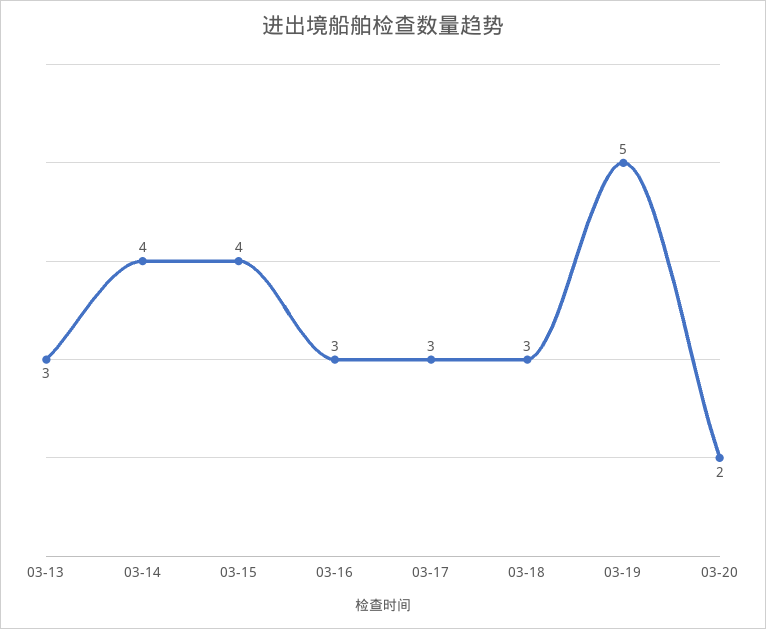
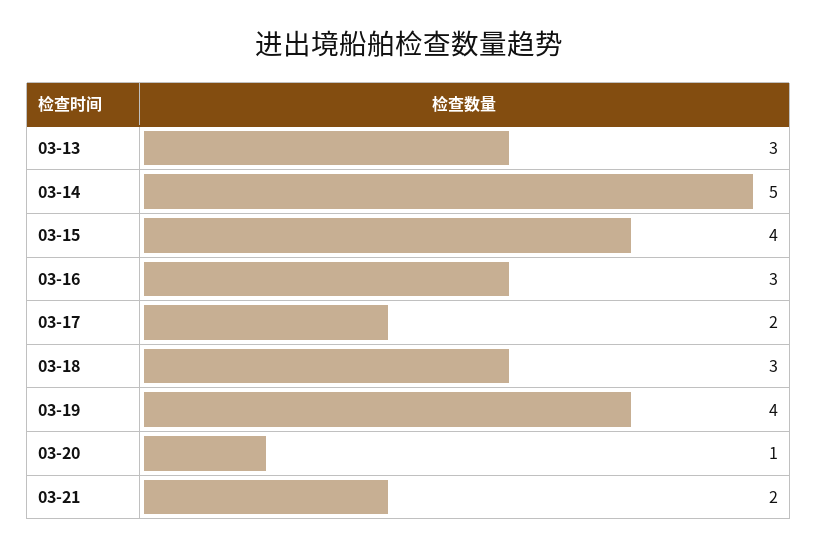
03-14: 4 -> 5
03-17: 3 -> 2
03-19: 5 -> 4
03-20: 2 -> 1
03-21: none -> 2

